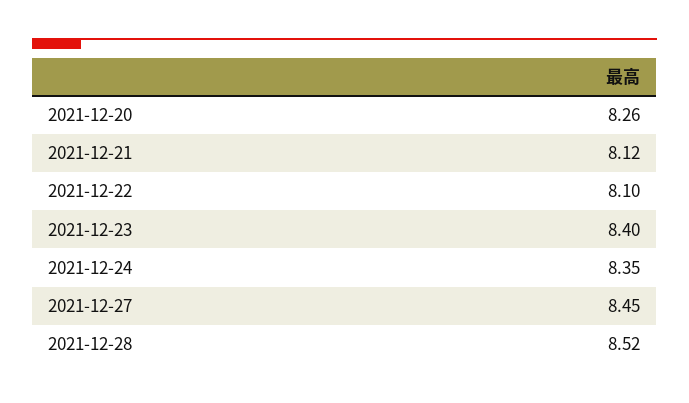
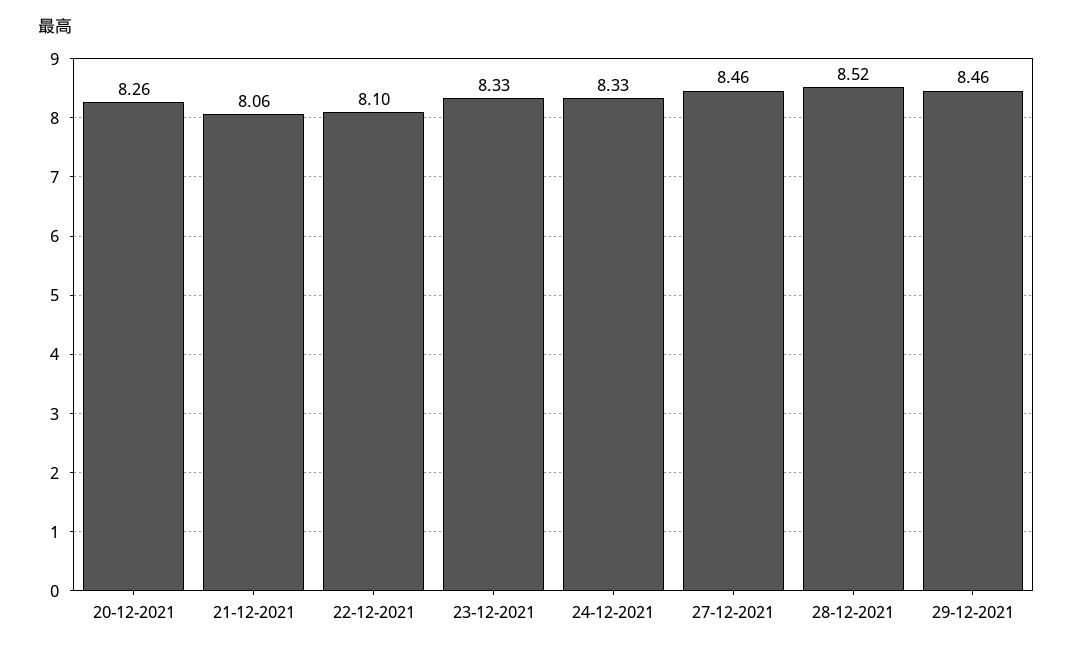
2021-12-21: 8.12 -> 8.06
2021-12-23: 8.4 -> 8.33
2021-12-24: 8.35 -> 8.33
2021-12-27: 8.45 -> 8.46
29-12-2021: none -> 8.46

